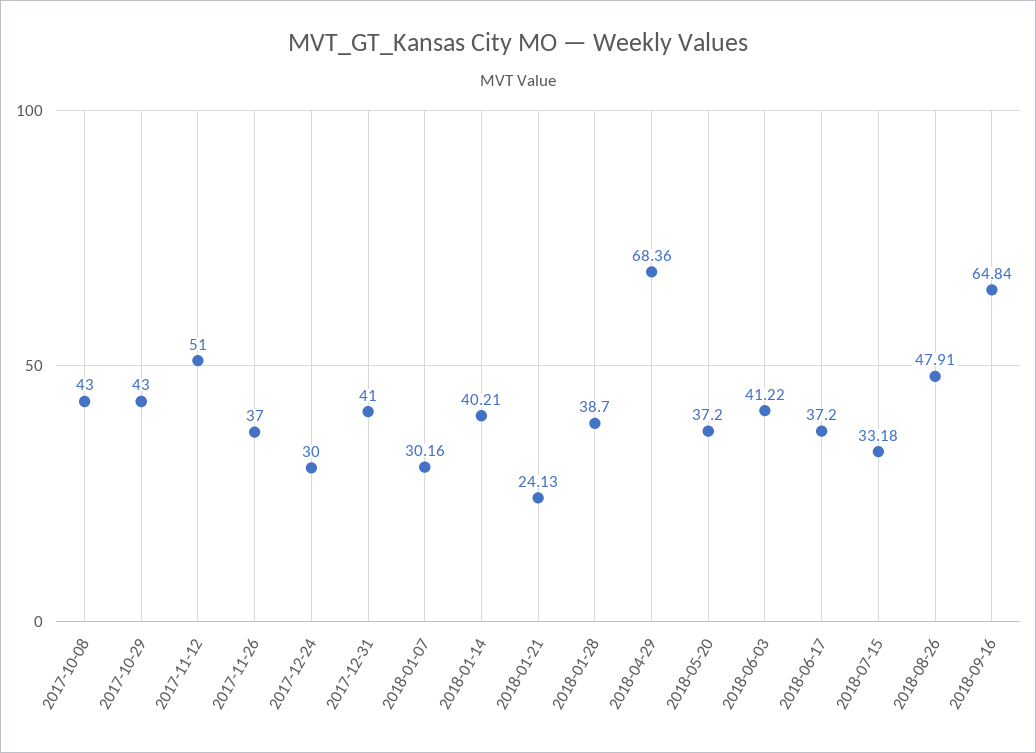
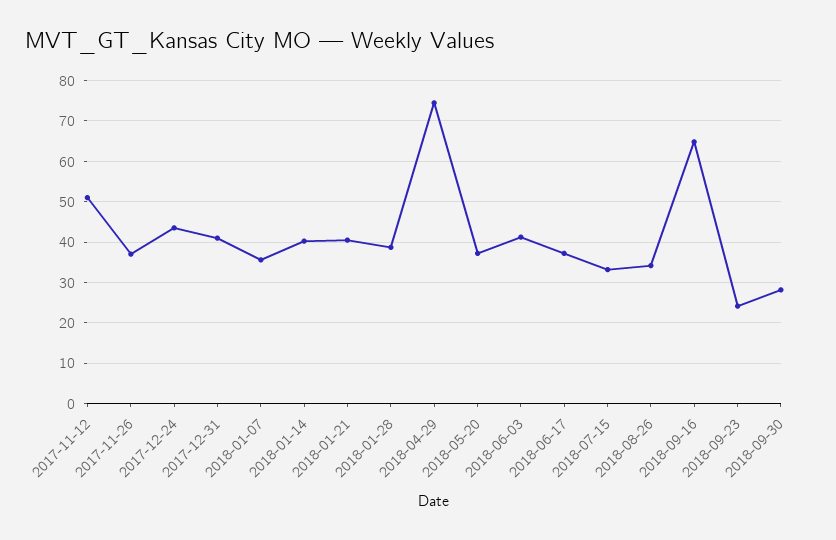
2017-10-08: 43 -> none
2017-10-29: 43 -> none
2017-12-24: 30 -> 44
2018-01-07: 30.16 -> 36
2018-01-21: 24.13 -> 40
2018-04-29: 68.36 -> 74
2018-08-26: 47.91 -> 34
2018-09-23: none -> 24
2018-09-30: none -> 28

